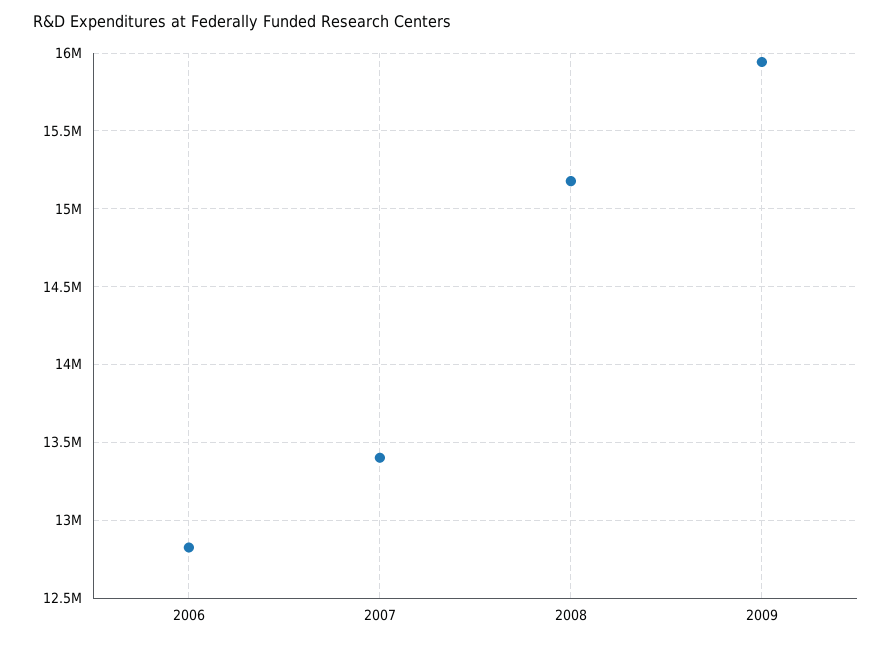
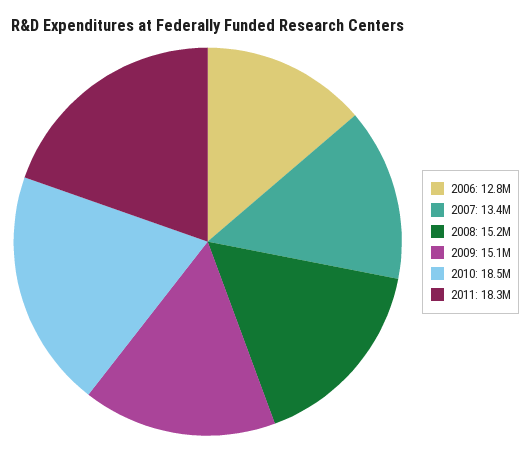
2009: 15950000 -> 15100000
2010: none -> 18500000
2011: none -> 18300000

